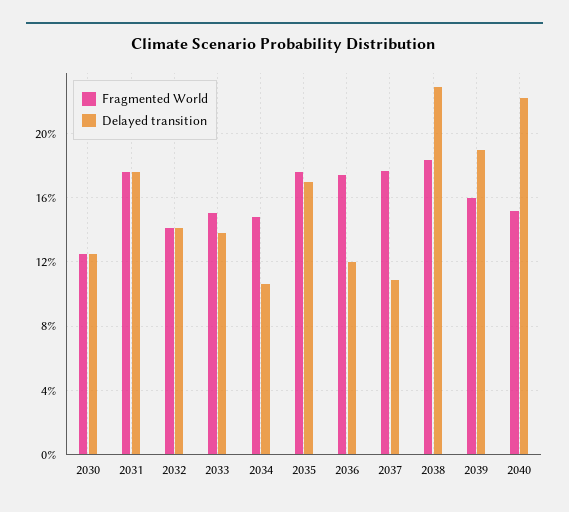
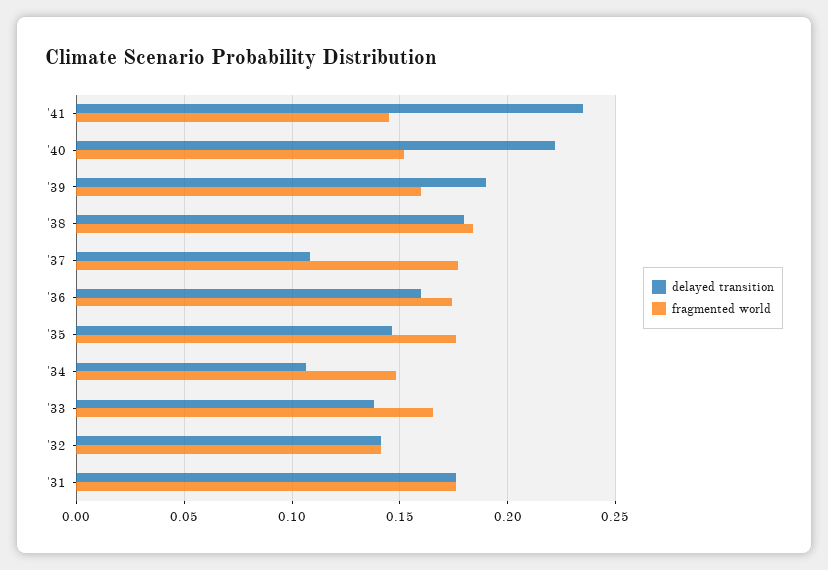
Fragmented World, 2030: 0.125 -> none
Delayed transition, 2030: 0.125 -> none
Fragmented World, 2033: 0.15 -> 0.165
Delayed transition, 2035: 0.17 -> 0.145
Delayed transition, 2036: 0.12 -> 0.16
Delayed transition, 2038: 0.23 -> 0.18
Delayed transition, '41: none -> 0.235
Fragmented World, '41: none -> 0.145

